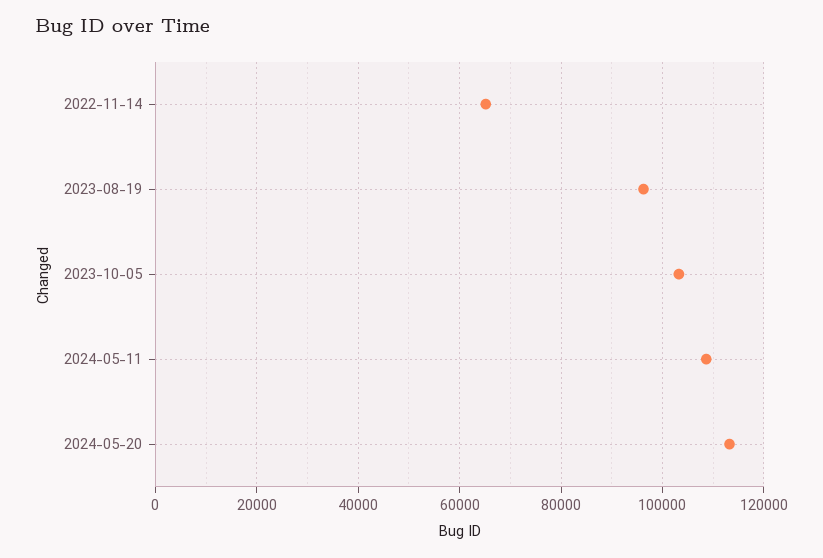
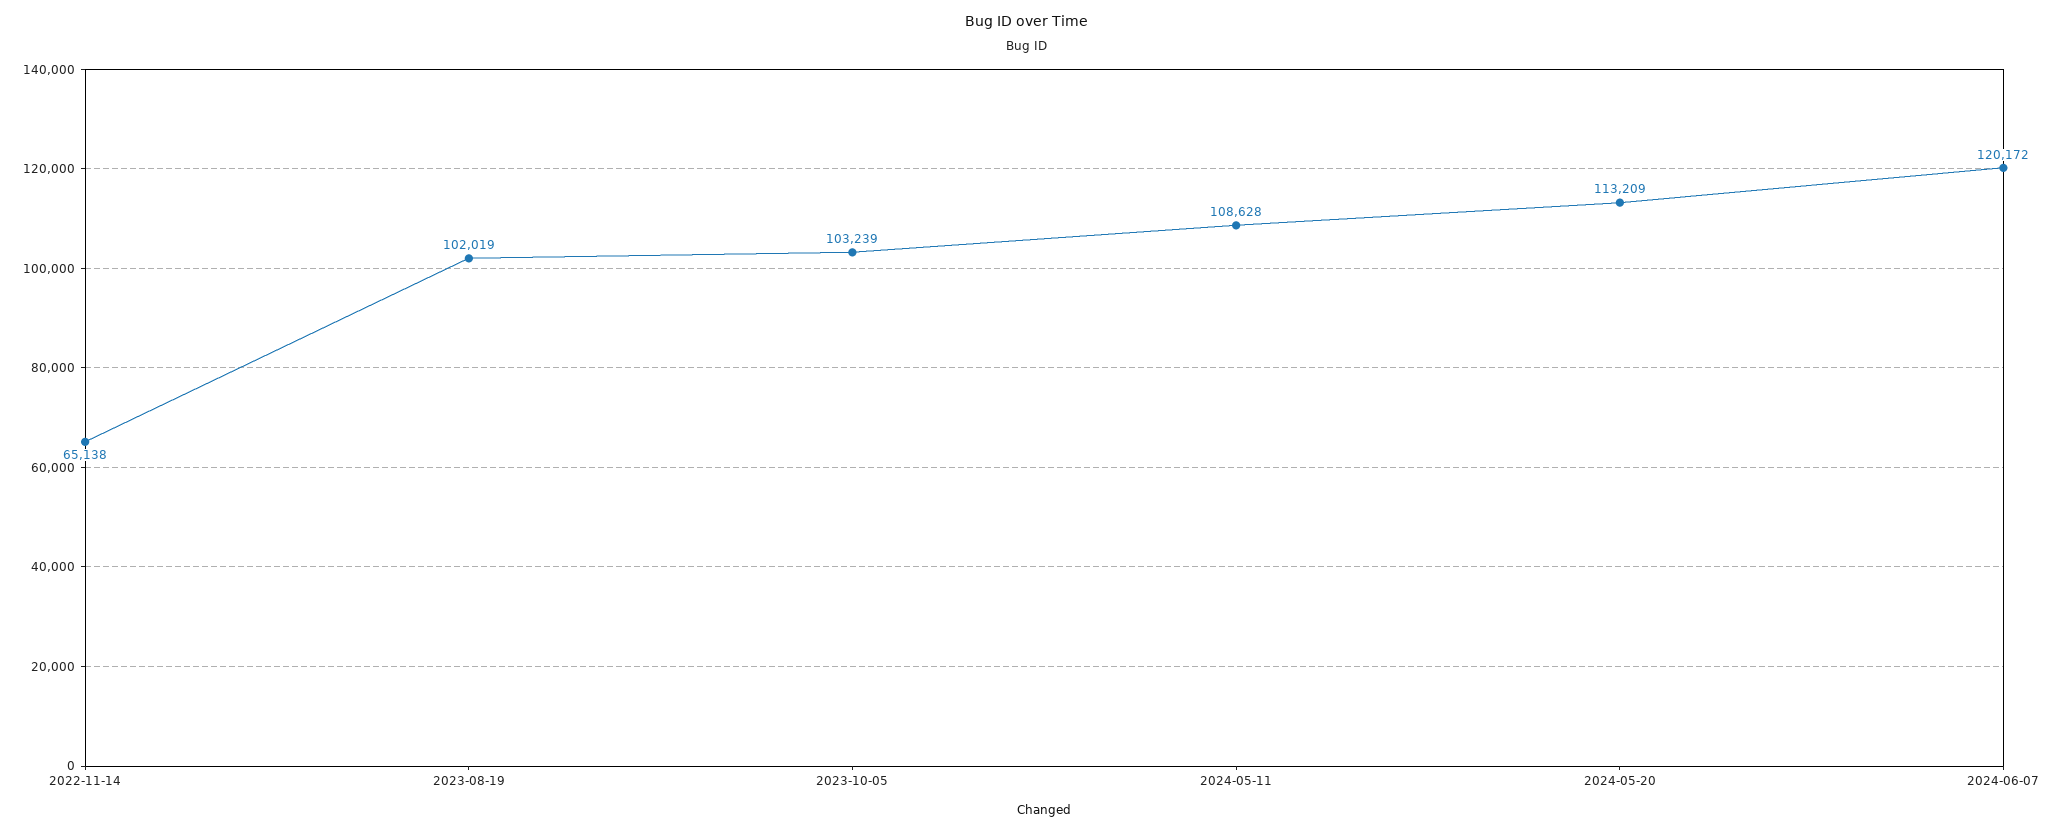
2023-08-19: 96000 -> 102019
2024-06-07: none -> 120172

